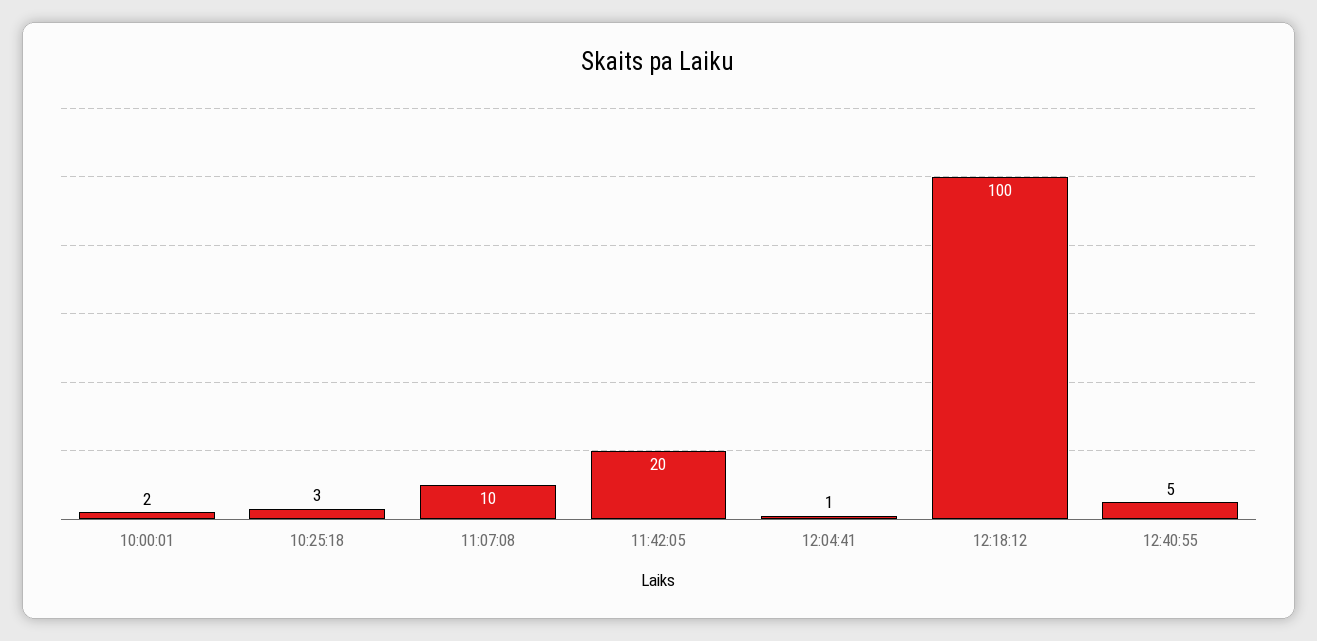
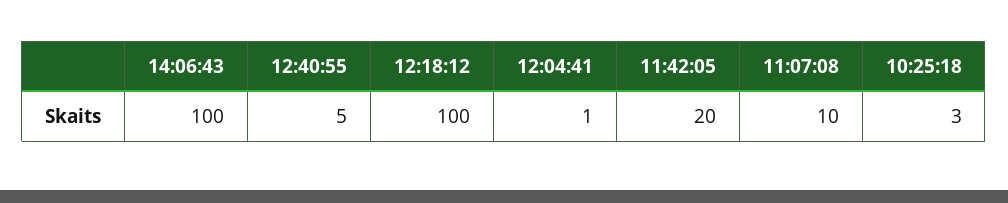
10:00:01: 2 -> none
14:06:43: none -> 100

